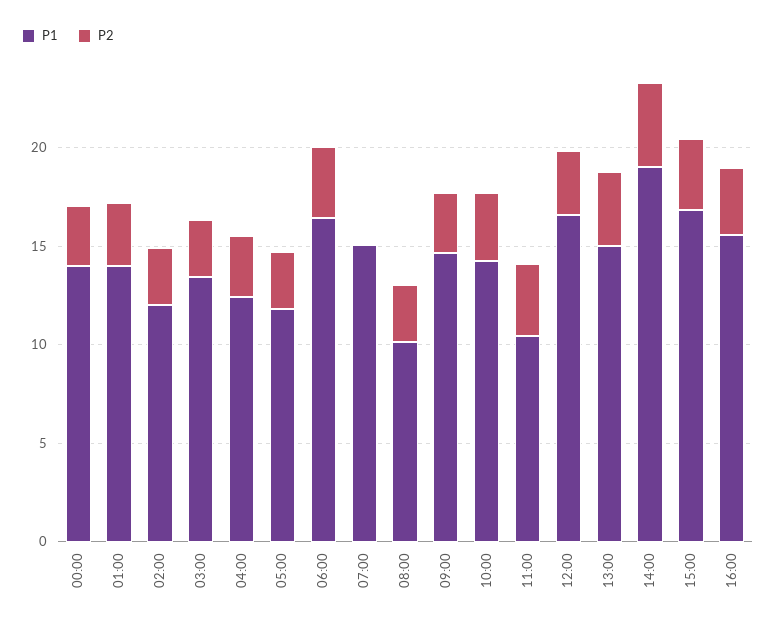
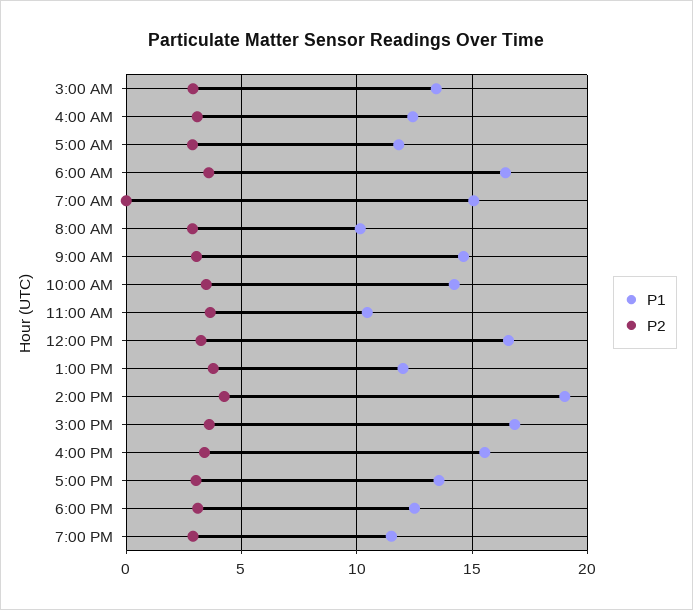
P1, 00:00: 14 -> none
P2, 00:00: 3 -> none
P1, 01:00: 14 -> none
P2, 01:00: 3 -> none
P1, 02:00: 12 -> none
P2, 02:00: 3 -> none
P1, 13:00: 15 -> 12
P1, 5:00 PM: none -> 13.5
P2, 5:00 PM: none -> 3
P1, 6:00 PM: none -> 12.5
P2, 6:00 PM: none -> 3
P1, 7:00 PM: none -> 11.5
P2, 7:00 PM: none -> 3

